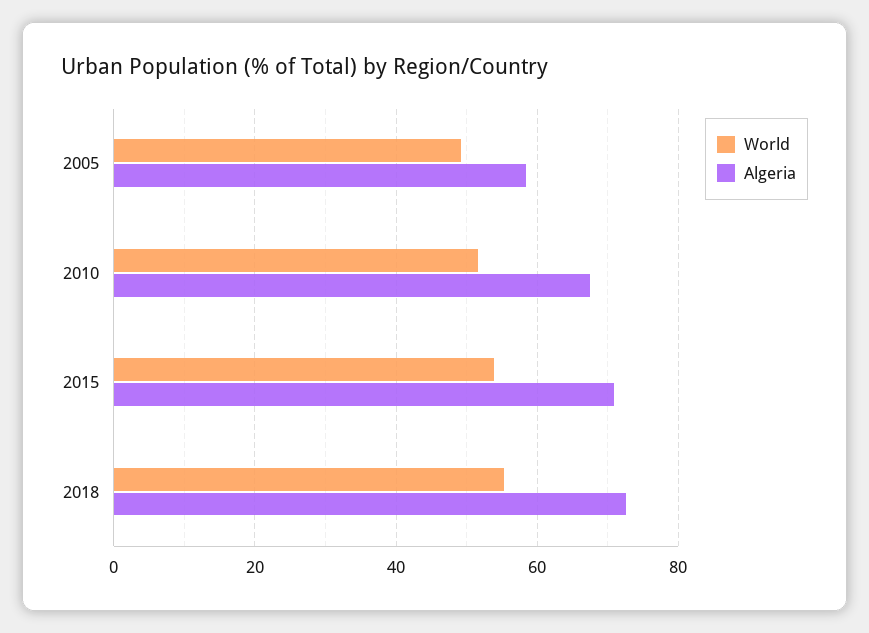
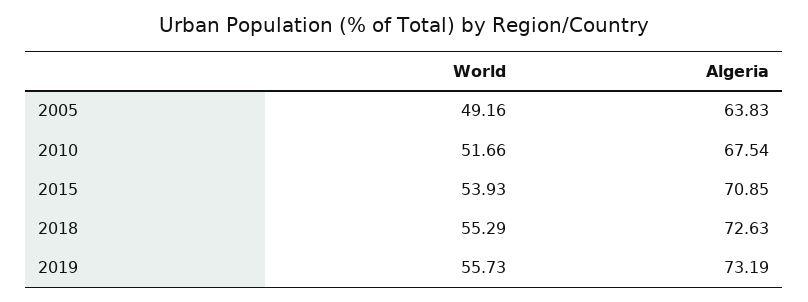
Algeria, 2005: 58 -> 63.83
World, 2019: none -> 55.73
Algeria, 2019: none -> 73.19

